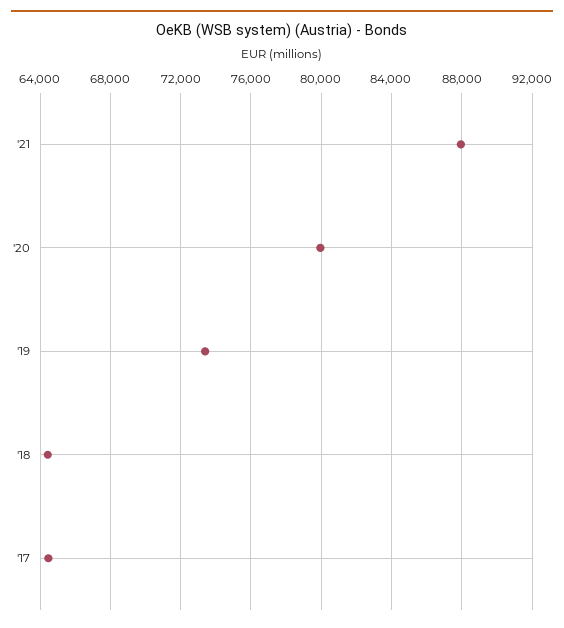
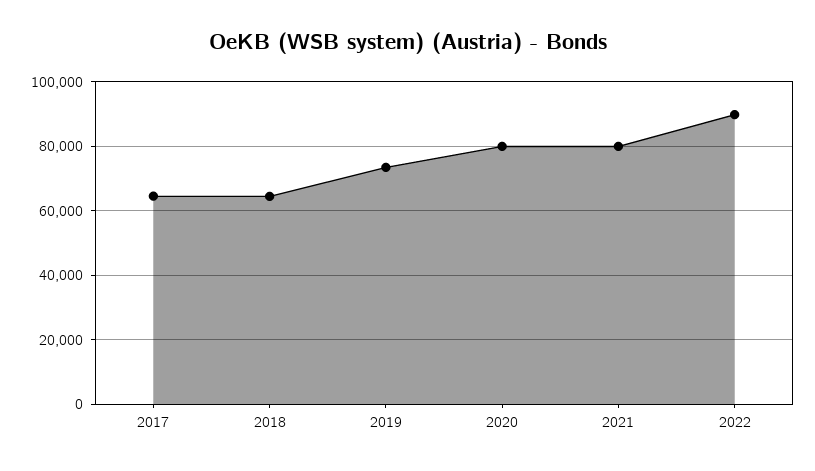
'21: 88000 -> 80000
2022: none -> 90000

